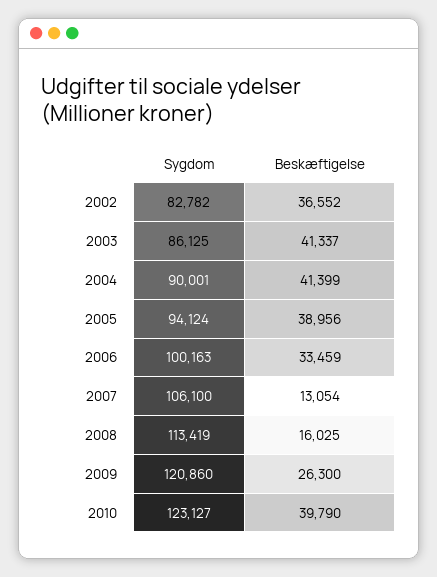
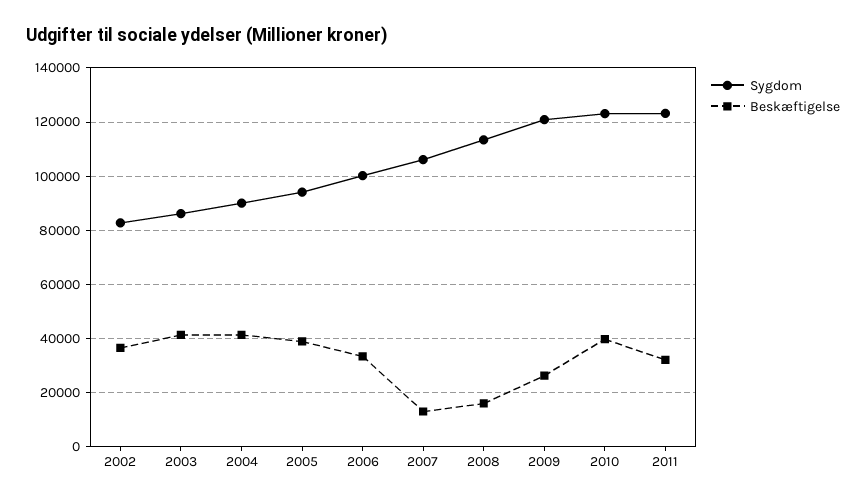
Sygdom, 2011: none -> 122500
Beskæftigelse, 2011: none -> 32500

